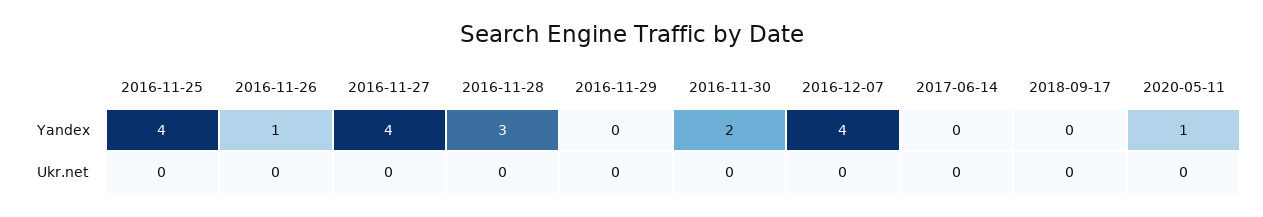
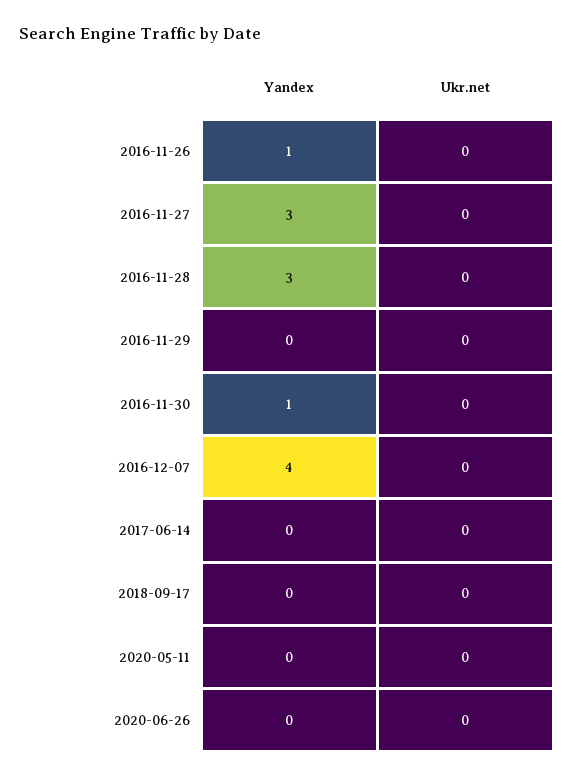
2016-11-25, Yandex: 4 -> none
2016-11-27, Yandex: 4 -> 3
2016-11-30, Yandex: 2 -> 1
2020-05-11, Yandex: 1 -> 0
2016-11-25, Ukr.net: 0 -> none
2020-06-26, Yandex: none -> 0
2020-06-26, Ukr.net: none -> 0

